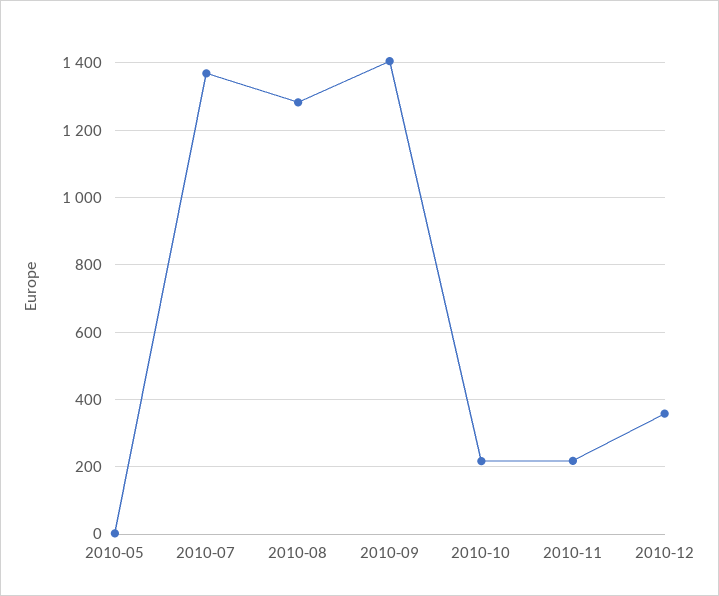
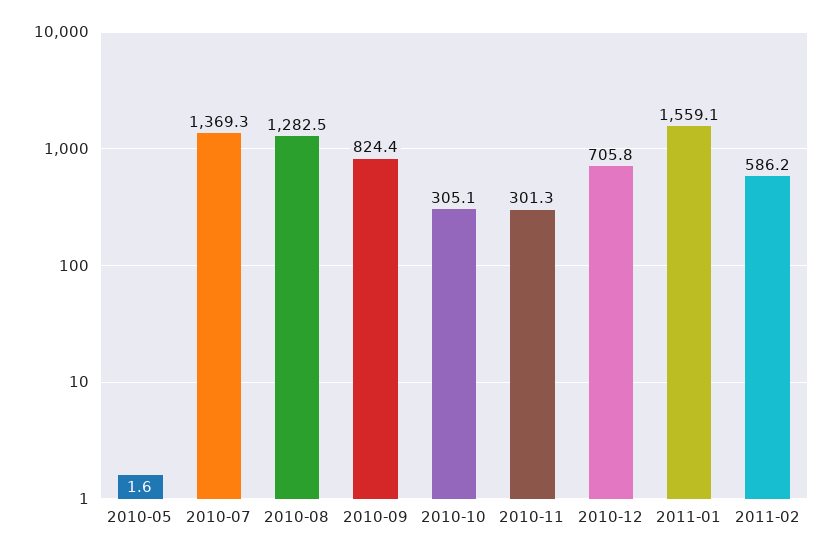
2010-09: 1400 -> 824.4
2010-10: 220 -> 305.1
2010-11: 220 -> 301.3
2010-12: 360 -> 705.8
2011-01: none -> 1559.1
2011-02: none -> 586.2

